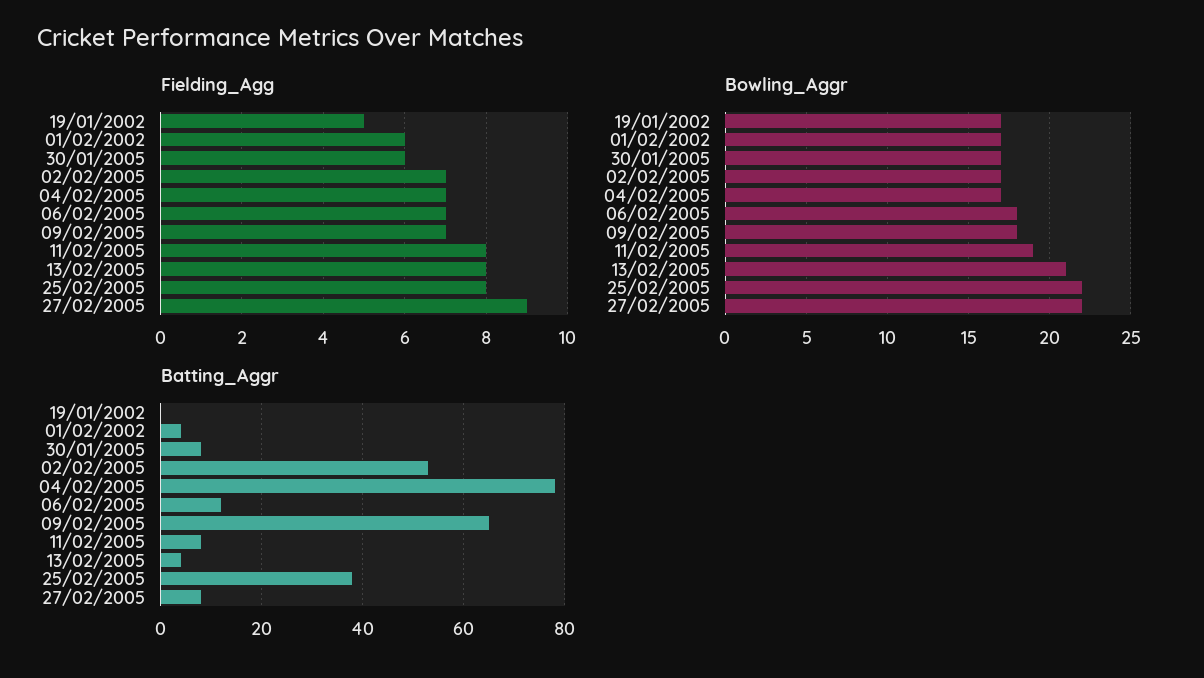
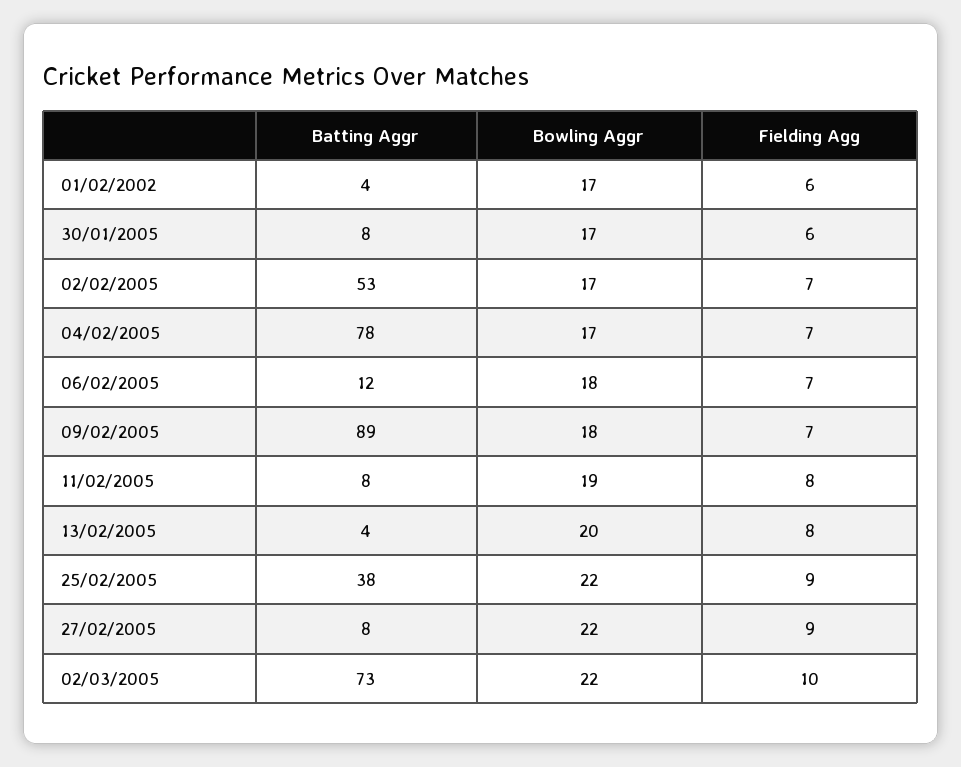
Fielding_Agg, 19/01/2002: 5 -> none
Fielding_Agg, 25/02/2005: 8 -> 9
Bowling_Aggr, 19/01/2002: 17 -> none
Bowling_Aggr, 13/02/2005: 21 -> 20
Batting_Aggr, 19/01/2002: 0 -> none
Batting_Aggr, 09/02/2005: 65 -> 89
Batting_Aggr, 02/03/2005: none -> 73
Bowling_Aggr, 02/03/2005: none -> 22
Fielding_Agg, 02/03/2005: none -> 10

